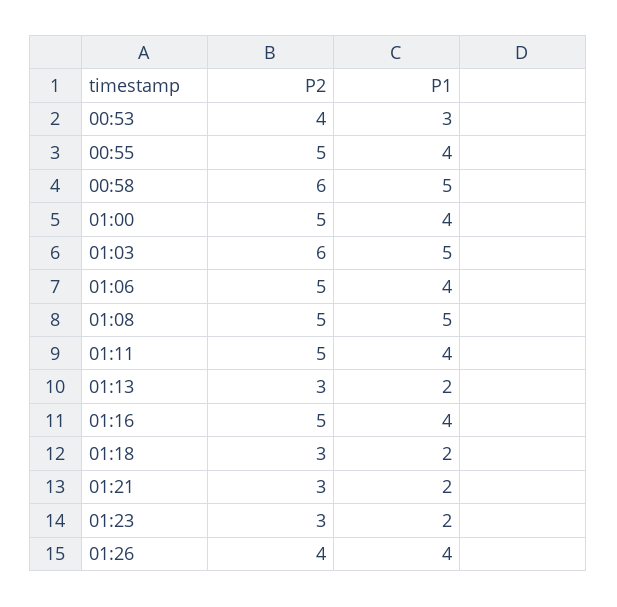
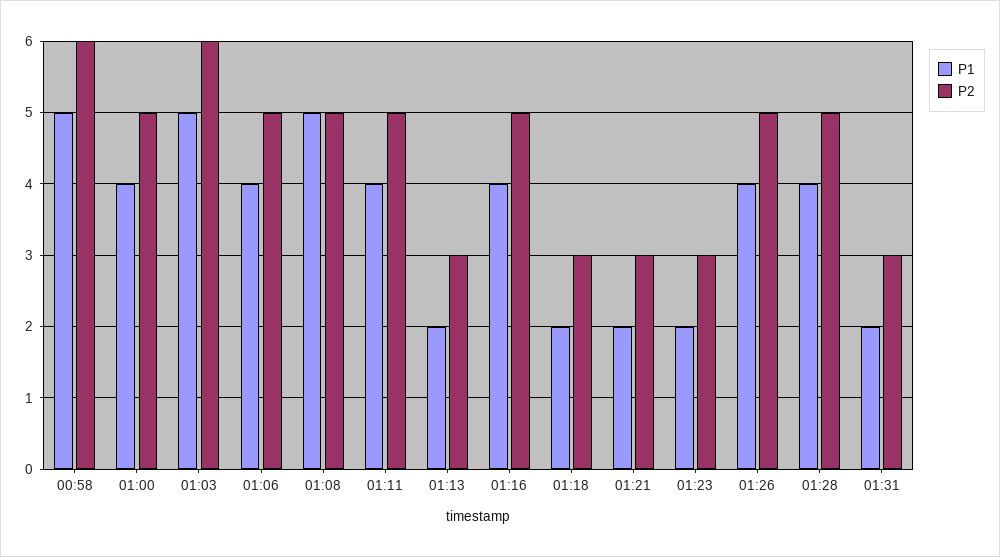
P2, 00:53: 4 -> none
P1, 00:53: 3 -> none
P2, 00:55: 5 -> none
P1, 00:55: 4 -> none
P2, 01:26: 4 -> 5
P1, 01:28: none -> 4
P2, 01:28: none -> 5
P1, 01:31: none -> 2
P2, 01:31: none -> 3

